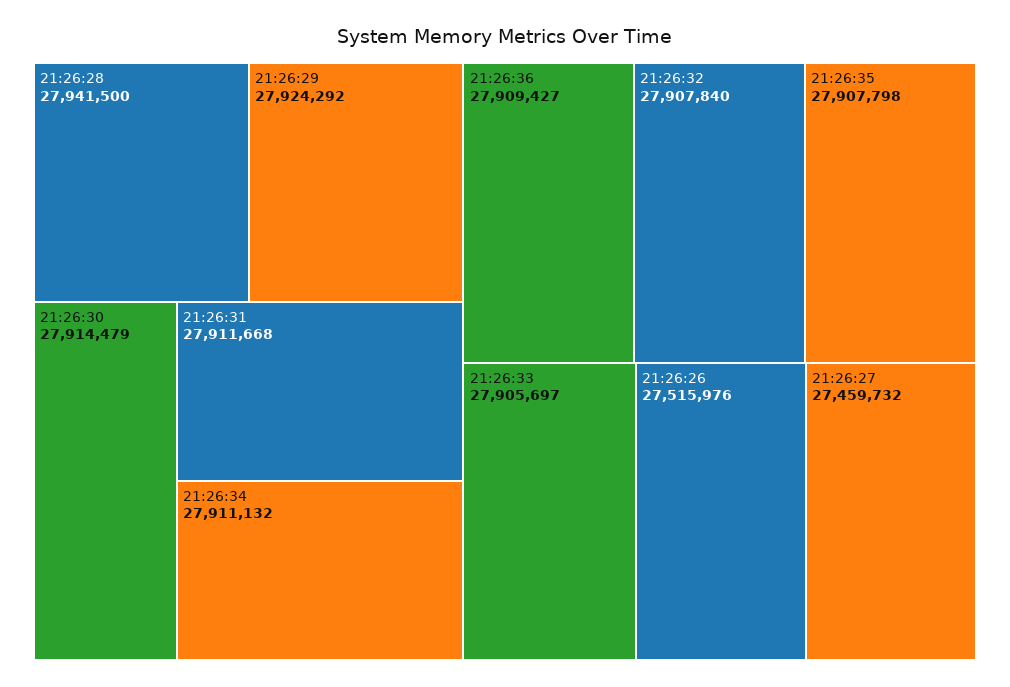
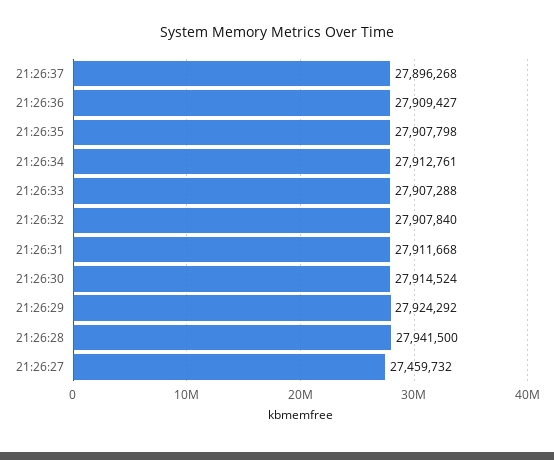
21:26:30: 27914479 -> 27914524
21:26:34: 27911132 -> 27912761
21:26:33: 27905697 -> 27907288
21:26:26: 27515976 -> none
21:26:37: none -> 27896268

